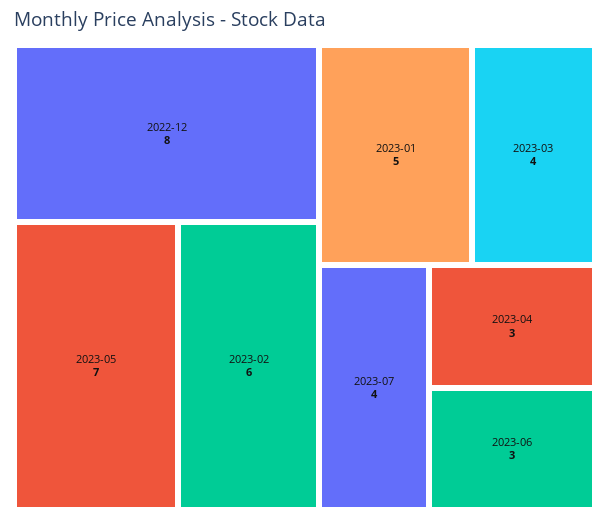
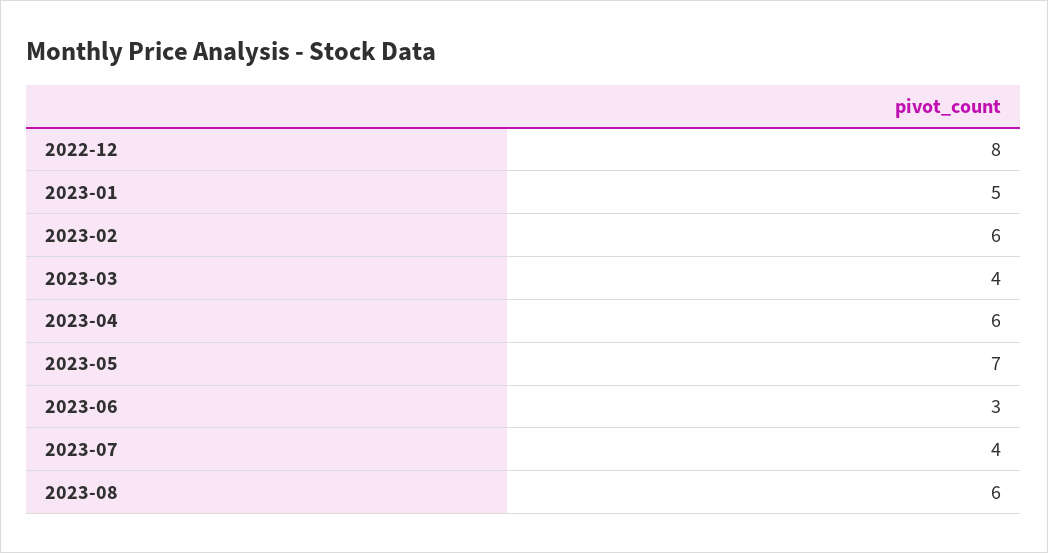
2023-04: 3 -> 6
2023-08: none -> 6

